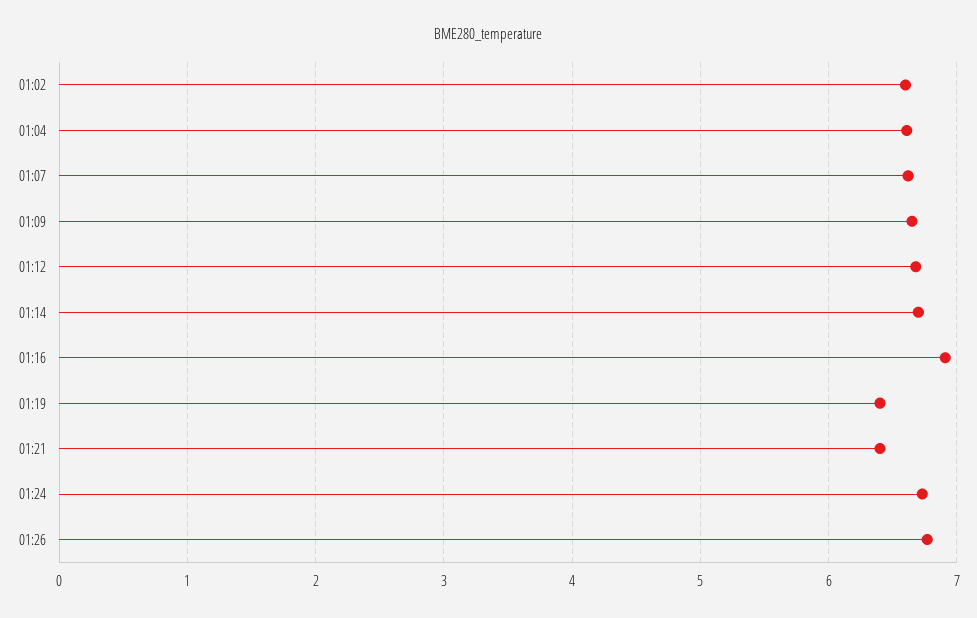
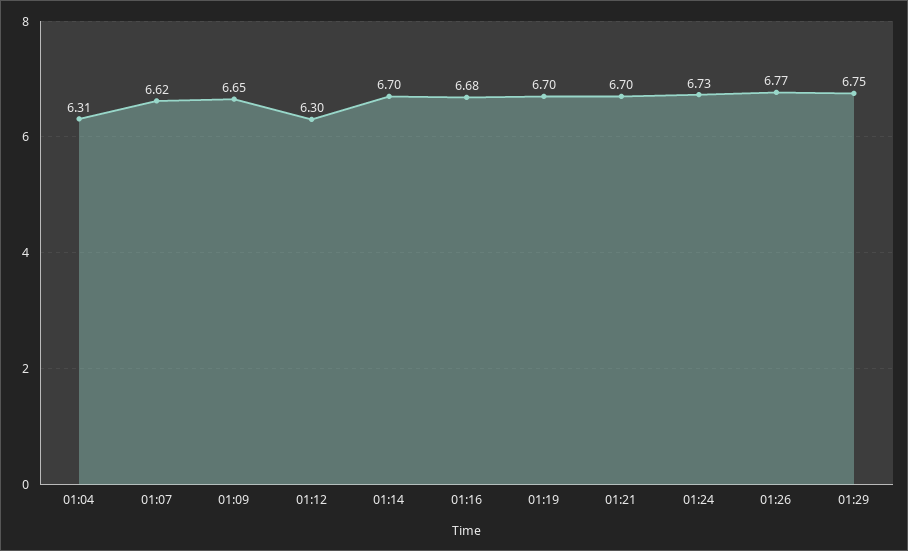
01:02: 6.6 -> none
01:04: 6.6 -> 6.31
01:12: 6.7 -> 6.3
01:16: 6.9 -> 6.68
01:19: 6.4 -> 6.7
01:21: 6.4 -> 6.7
01:29: none -> 6.75

